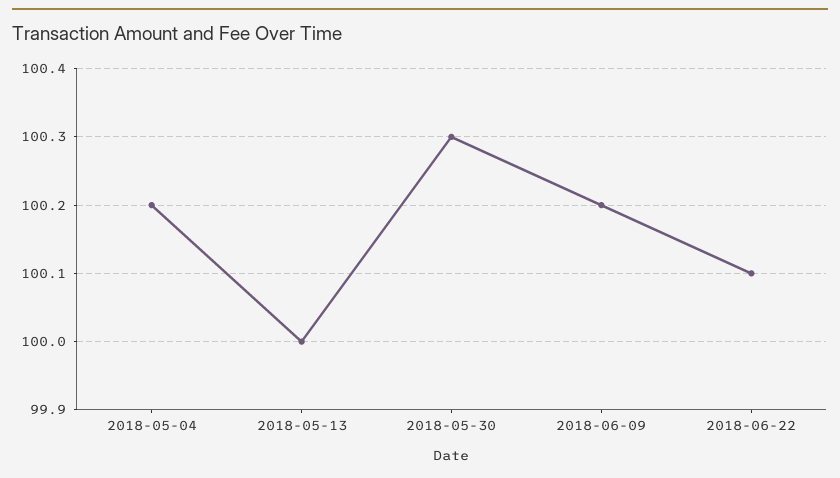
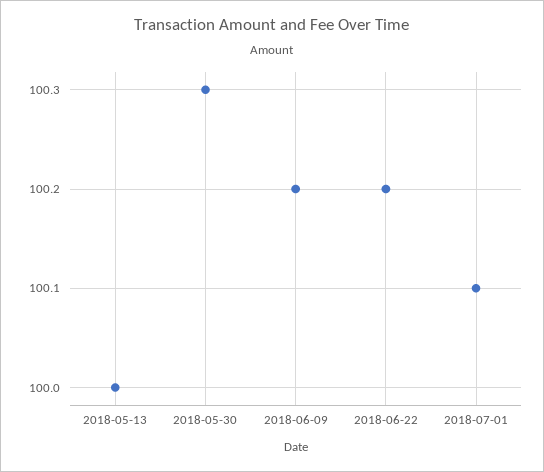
2018-05-04: 100.2 -> none
2018-06-22: 100.1 -> 100.2
2018-07-01: none -> 100.1

